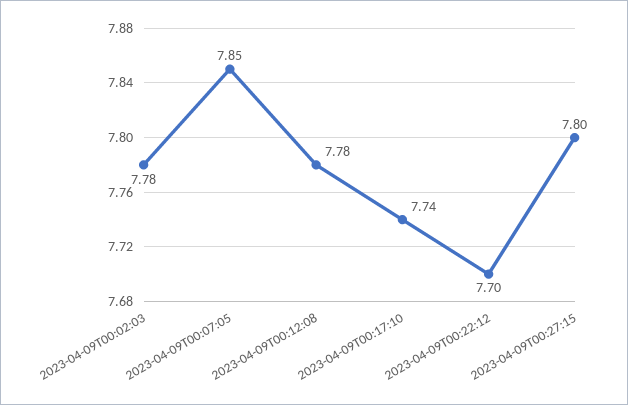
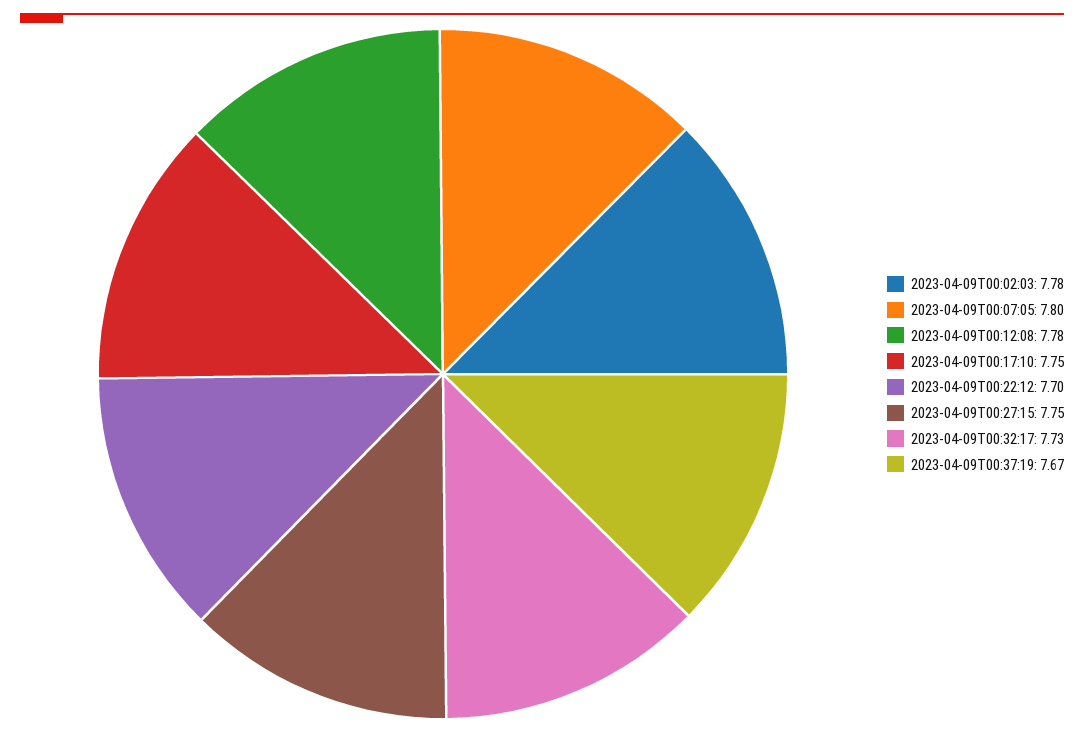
2023-04-09T00:07:05: 7.85 -> 7.8
2023-04-09T00:17:10: 7.74 -> 7.75
2023-04-09T00:27:15: 7.8 -> 7.75
2023-04-09T00:32:17: none -> 7.73
2023-04-09T00:37:19: none -> 7.67

